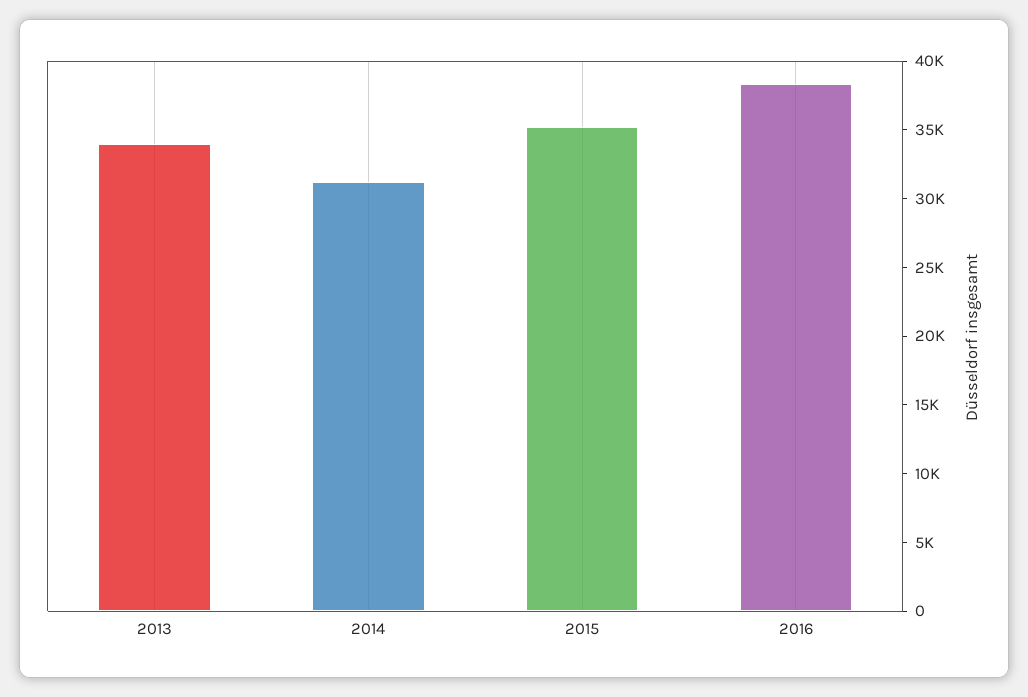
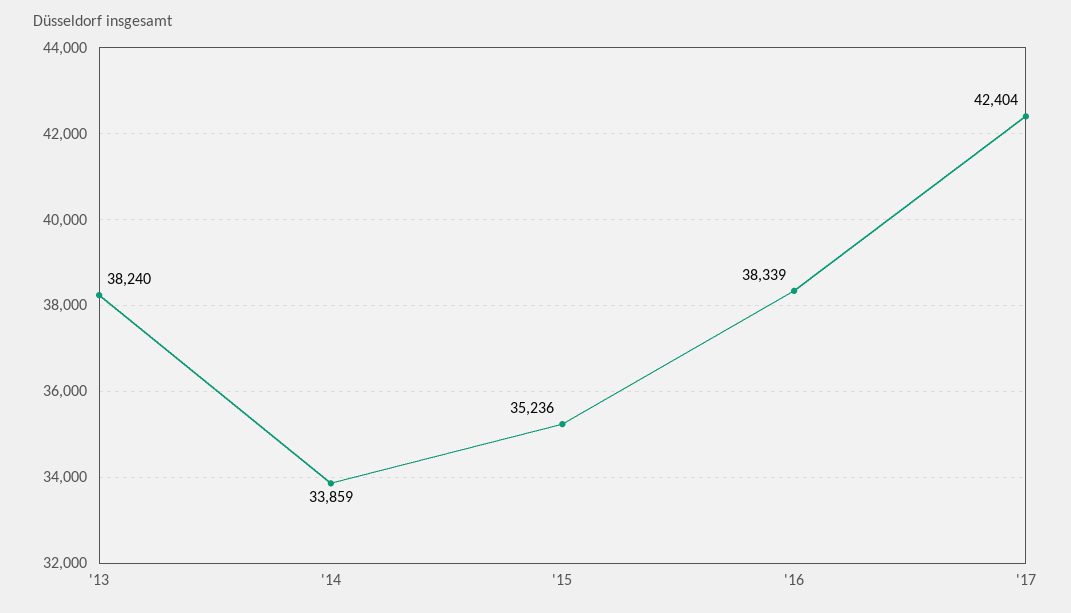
2013: 34000 -> 38240
2014: 31000 -> 33859
'17: none -> 42404

